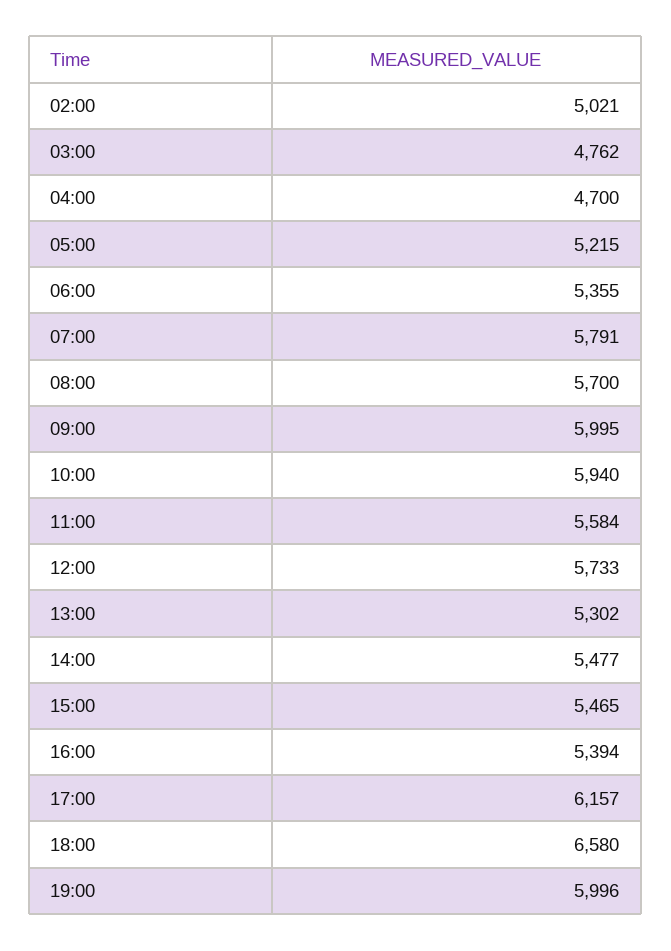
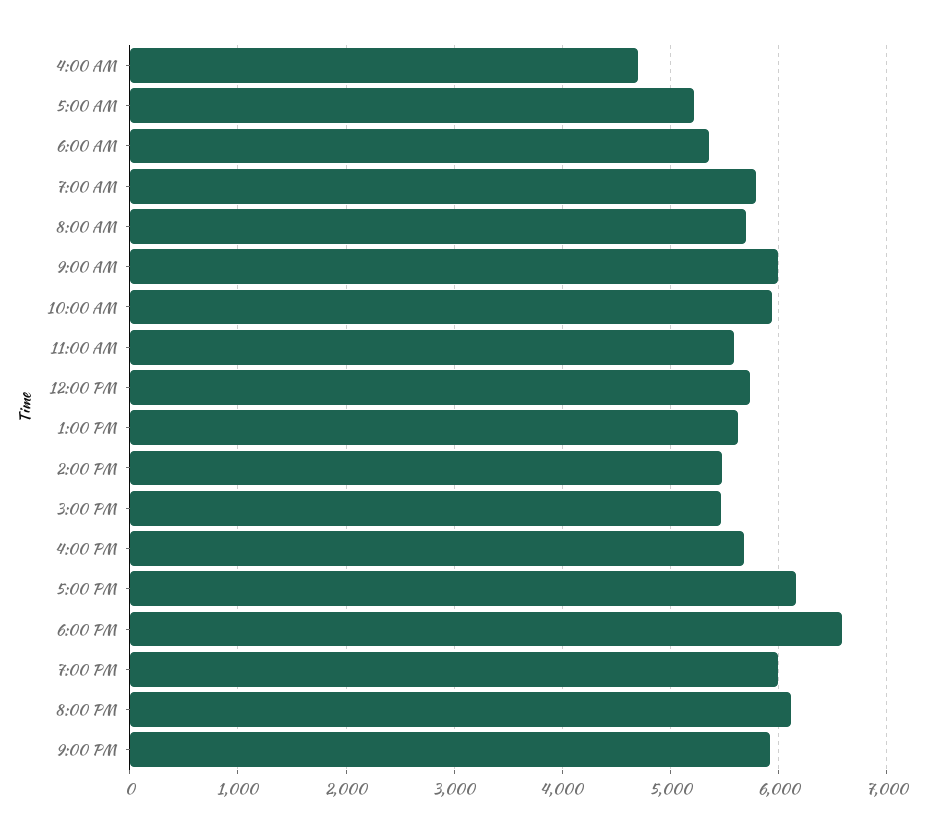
02:00: 5021 -> none
03:00: 4762 -> none
13:00: 5302 -> 5600
16:00: 5394 -> 5700
8:00 PM: none -> 6100
9:00 PM: none -> 5900

